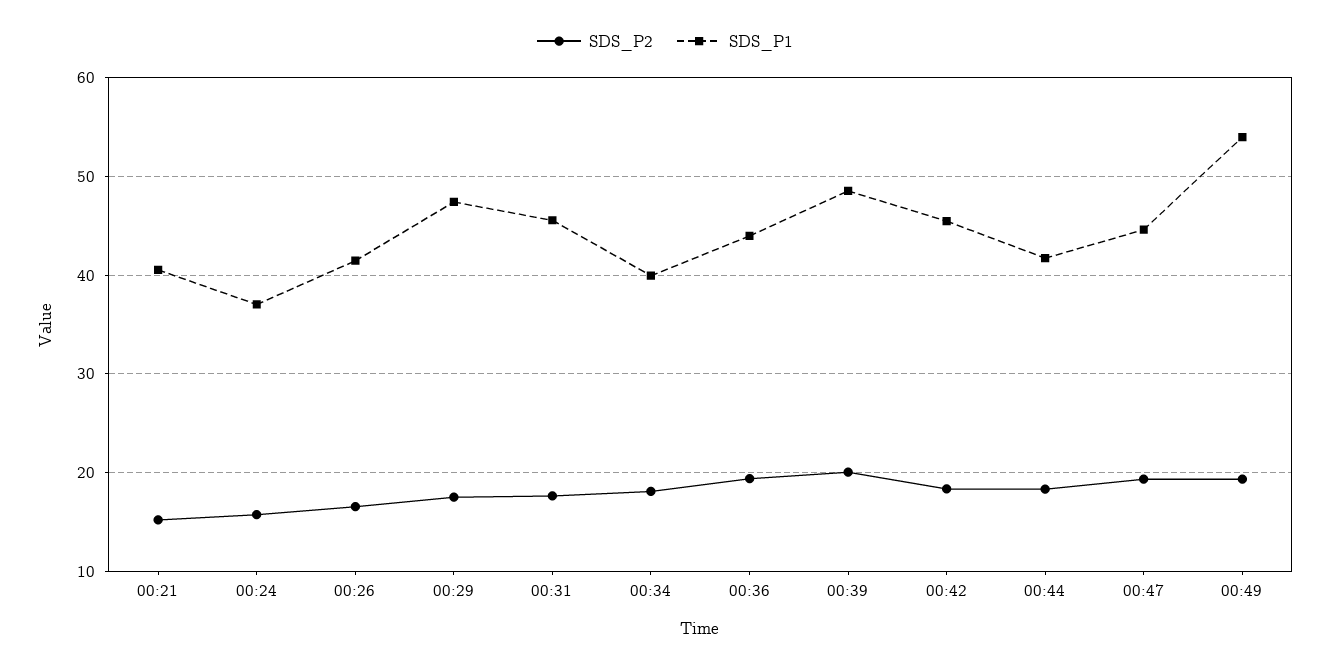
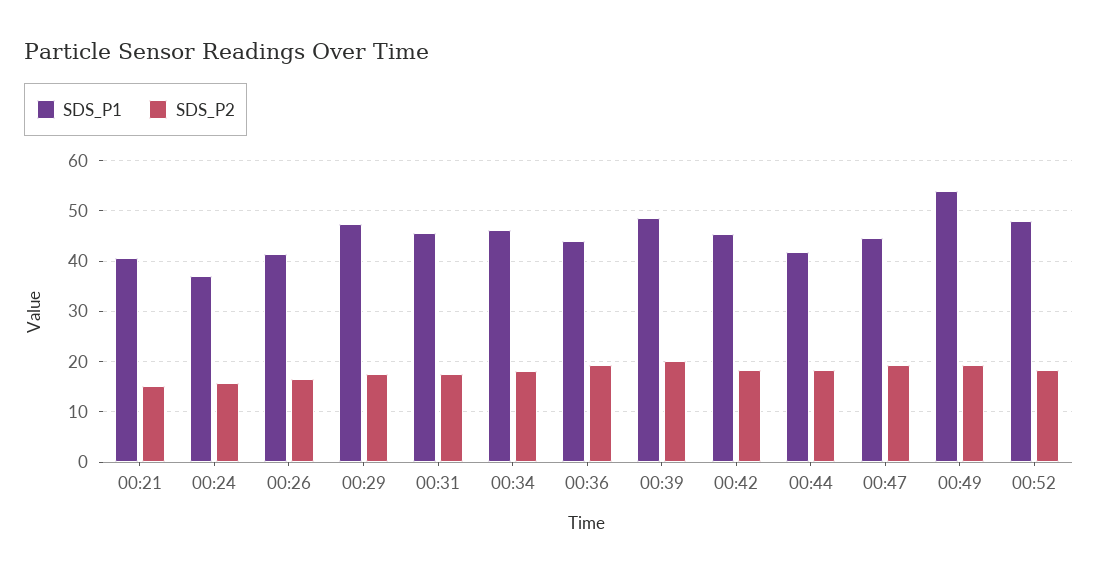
SDS_P1, 00:34: 40 -> 46
SDS_P1, 00:52: none -> 48
SDS_P2, 00:52: none -> 18

